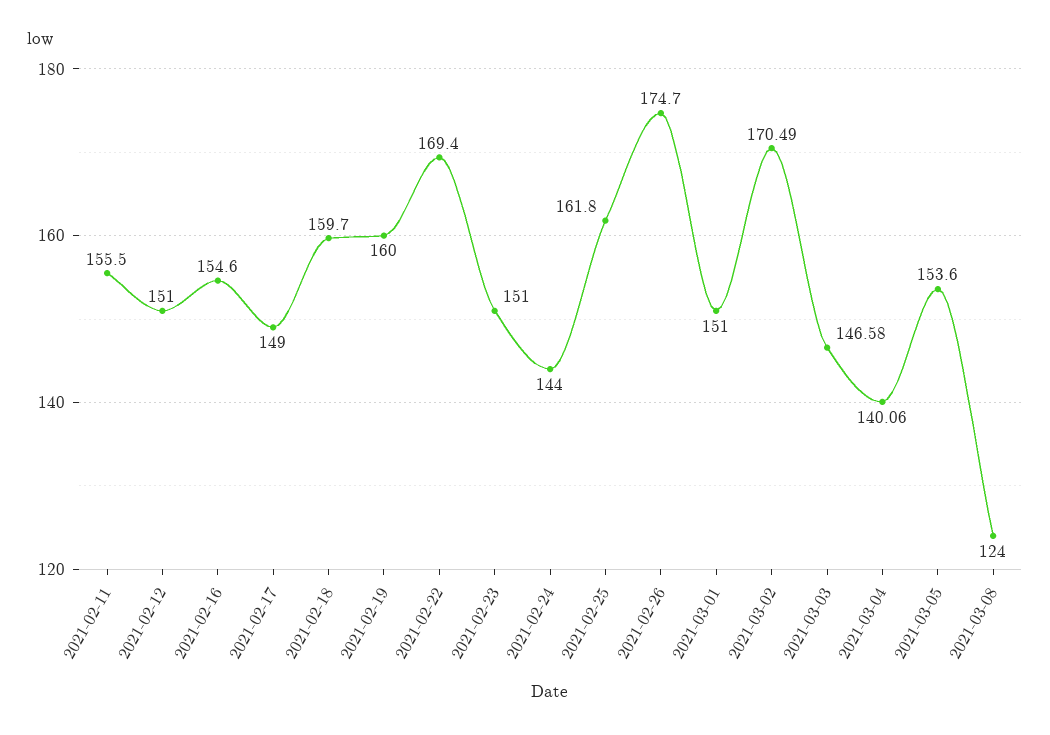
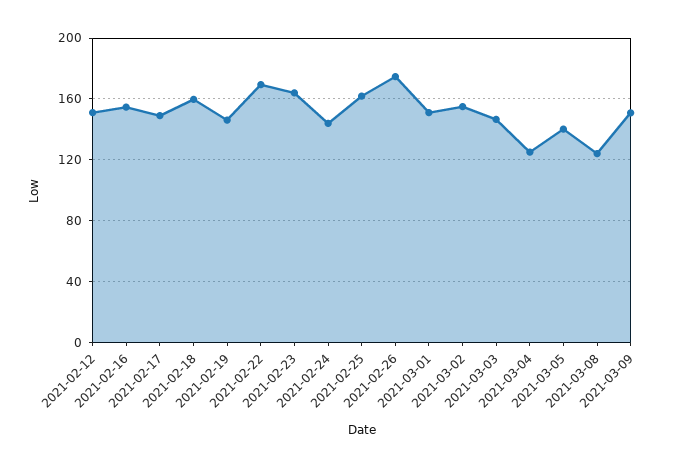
2021-02-11: 155.5 -> none
2021-02-19: 160 -> 145
2021-02-23: 151 -> 165
2021-03-02: 170.49 -> 155
2021-03-04: 140.06 -> 125
2021-03-05: 153.6 -> 140
2021-03-09: none -> 150

